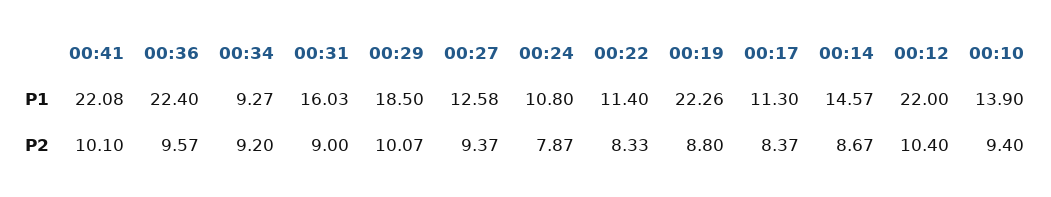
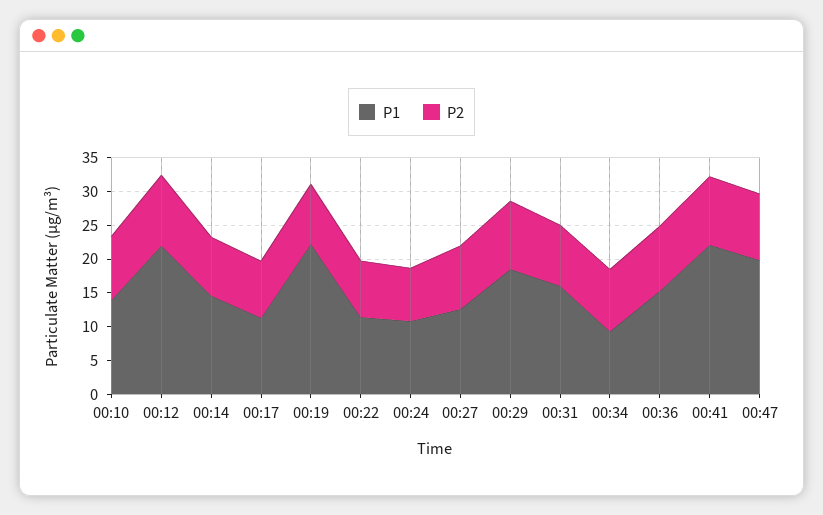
P1, 00:36: 22.4 -> 15
P1, 00:47: none -> 20
P2, 00:47: none -> 10

